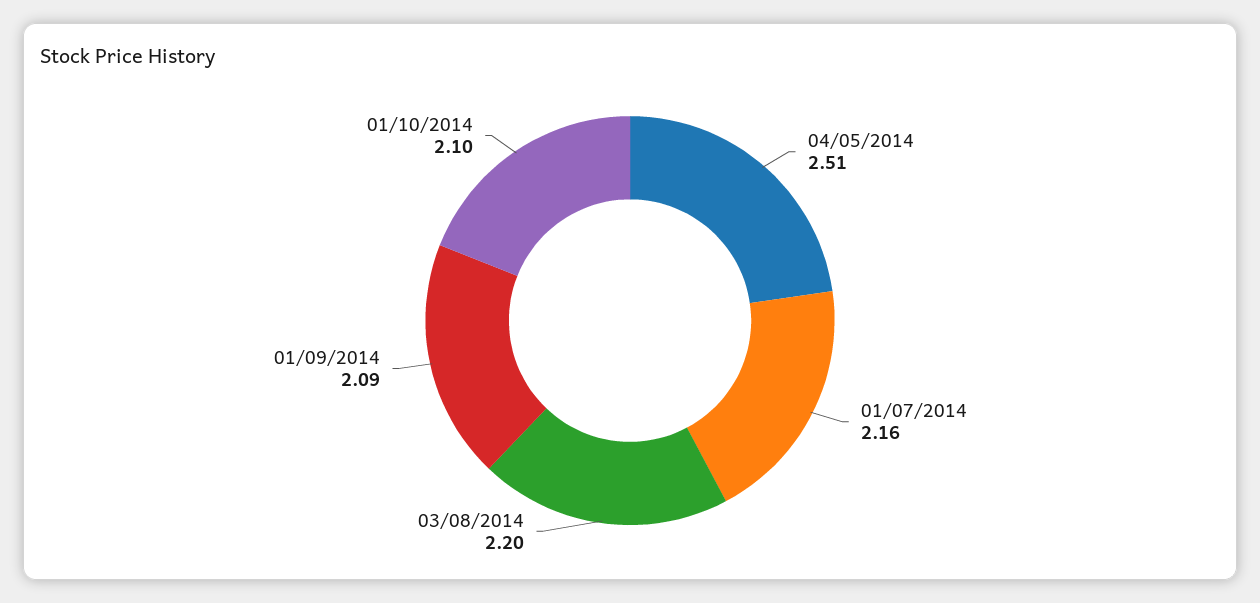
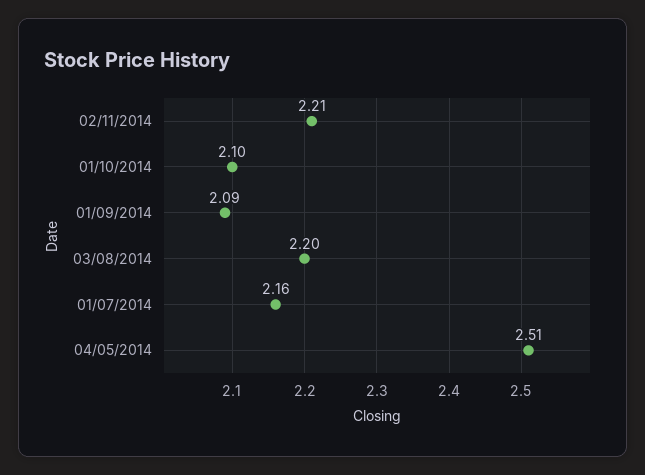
02/11/2014: none -> 2.21

